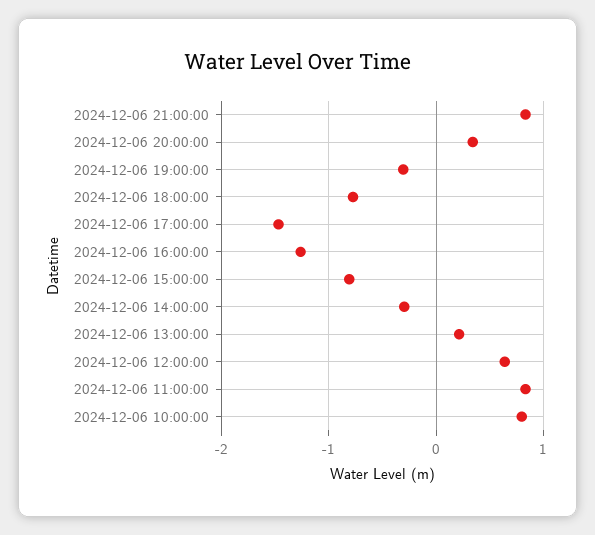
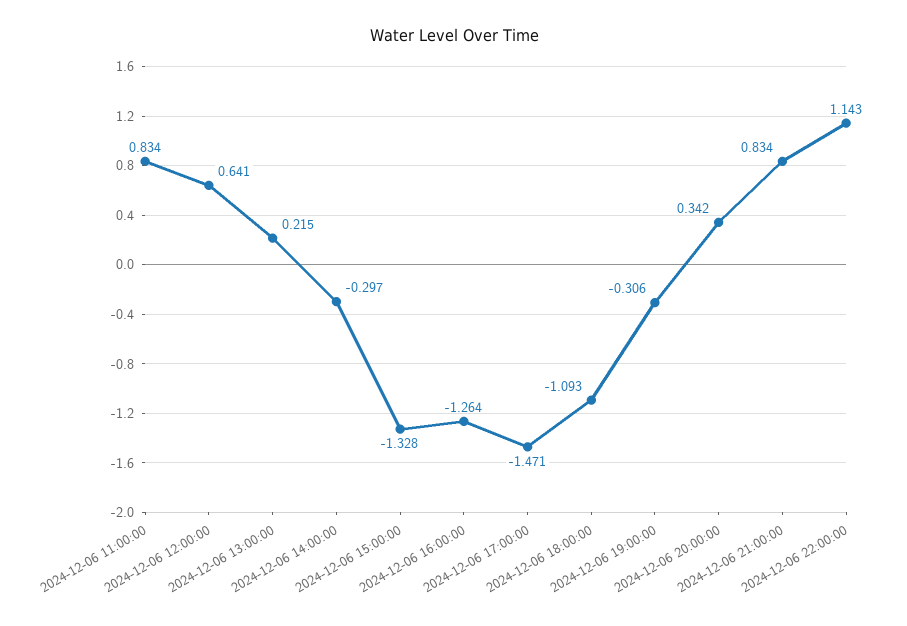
2024-12-06 18:00:00: -0.8 -> -1.093
2024-12-06 15:00:00: -0.8 -> -1.328
2024-12-06 10:00:00: 0.8 -> none
2024-12-06 22:00:00: none -> 1.143

